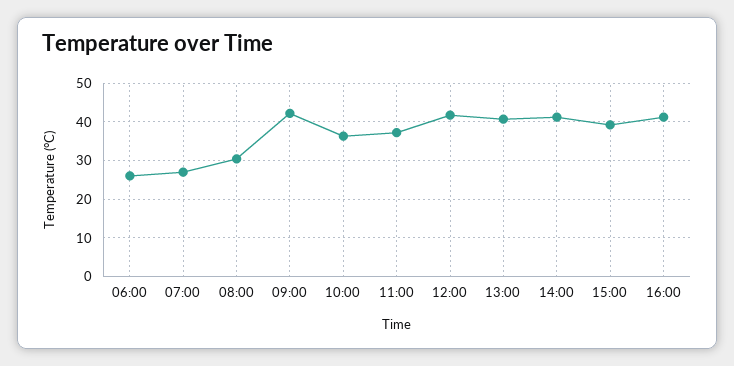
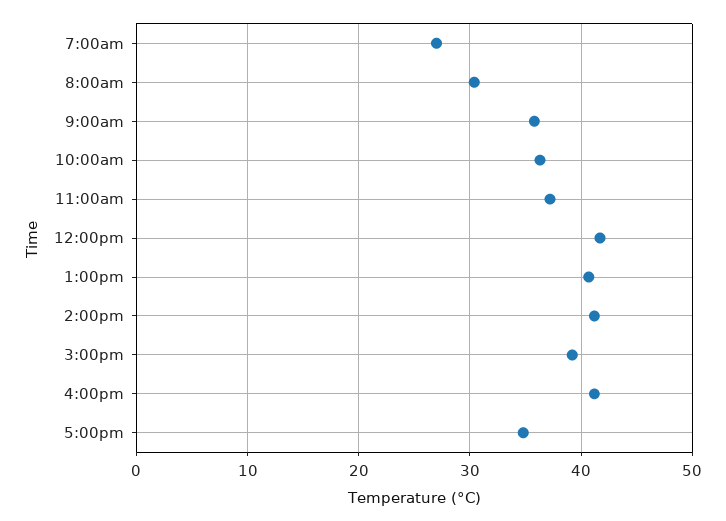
06:00: 26 -> none
09:00: 42 -> 36
5:00pm: none -> 35

